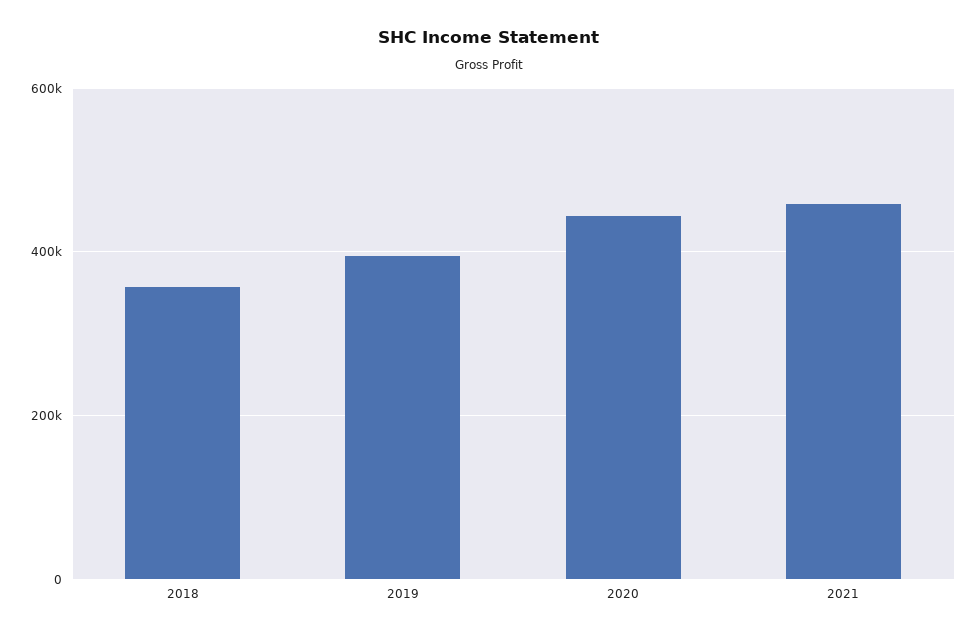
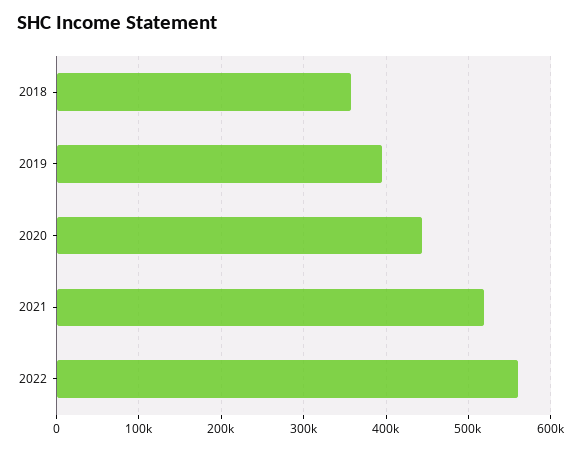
2021: 460000 -> 520000
2022: none -> 560000

